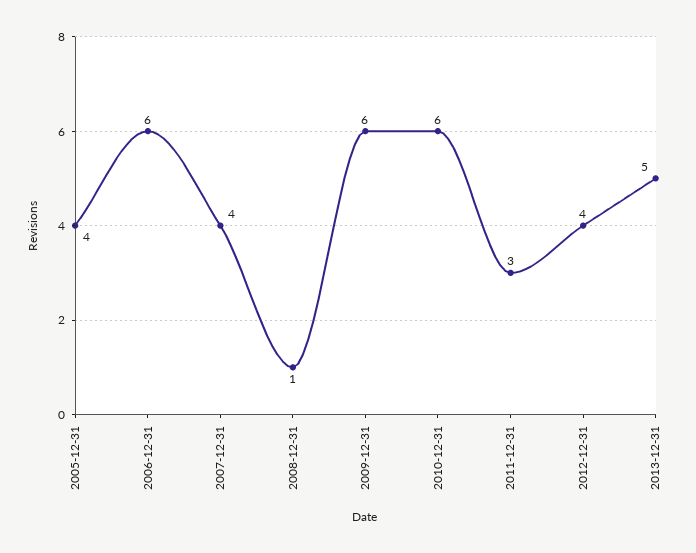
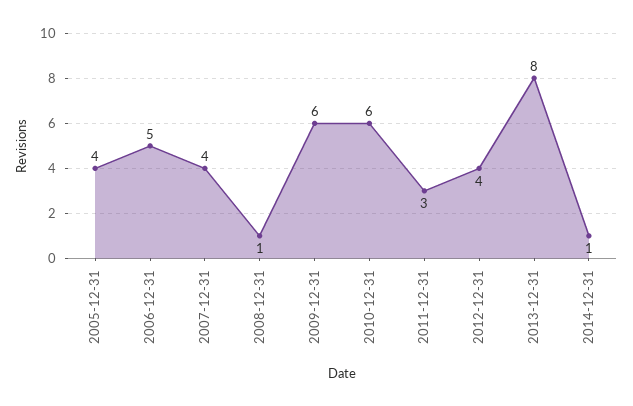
2006-12-31: 6 -> 5
2013-12-31: 5 -> 8
2014-12-31: none -> 1

